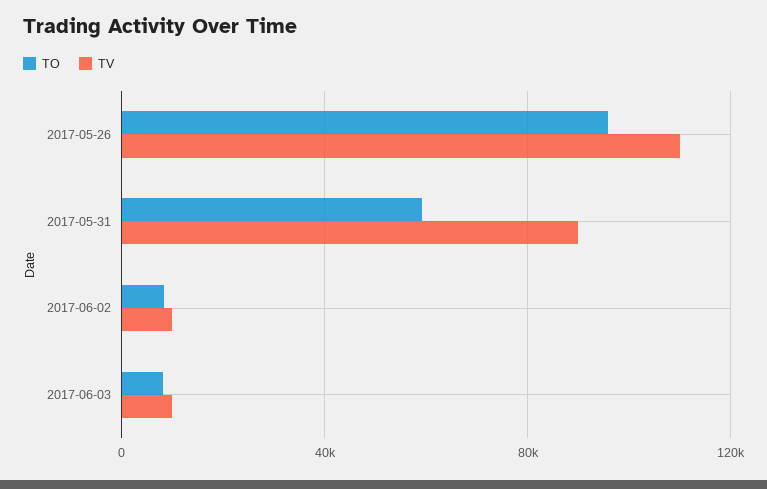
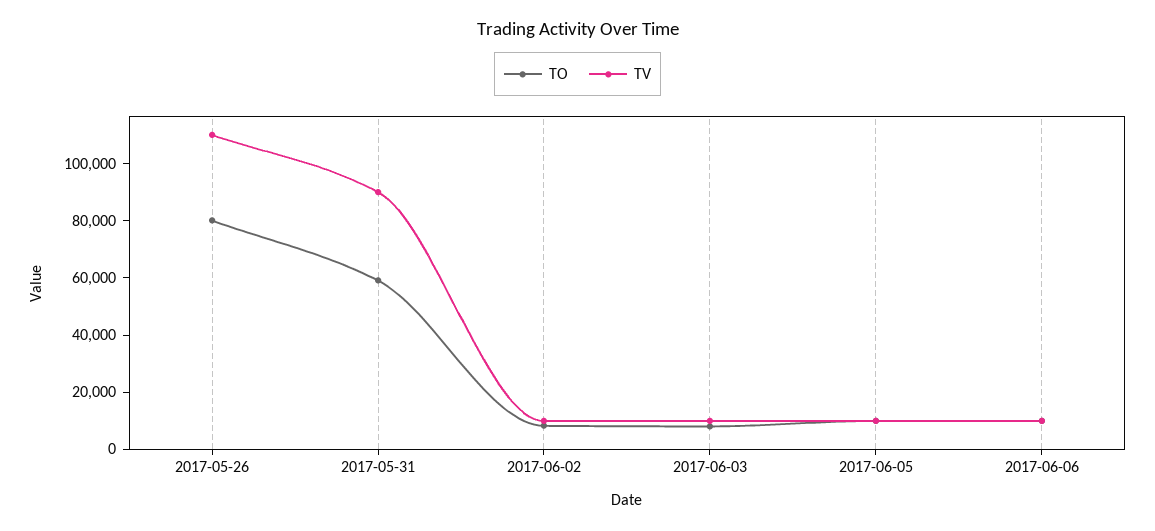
TO, 2017-05-26: 95000 -> 80000
TO, 2017-06-05: none -> 10000
TV, 2017-06-05: none -> 10000
TO, 2017-06-06: none -> 10000
TV, 2017-06-06: none -> 10000

